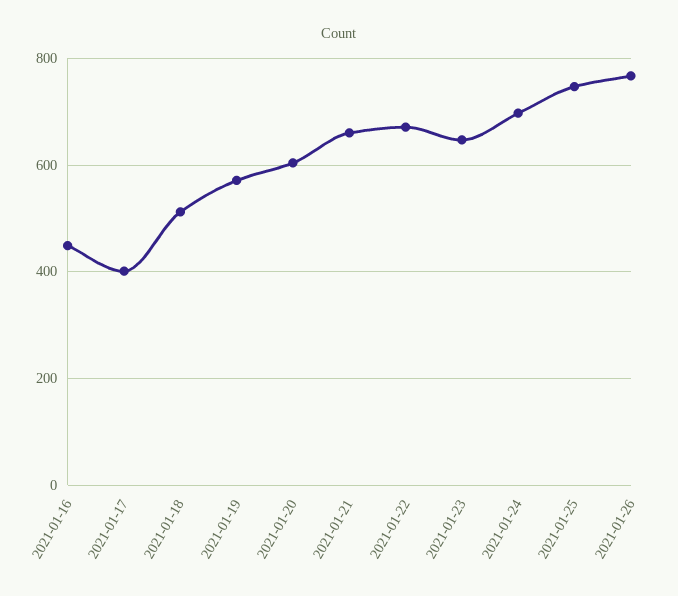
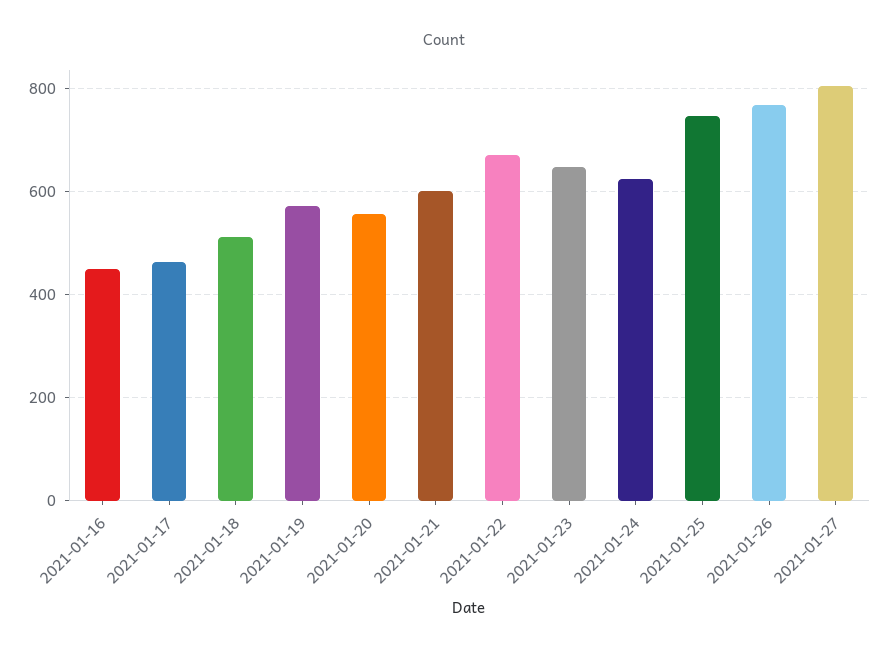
2021-01-17: 400 -> 460
2021-01-20: 600 -> 560
2021-01-21: 660 -> 600
2021-01-24: 700 -> 620
2021-01-27: none -> 800

